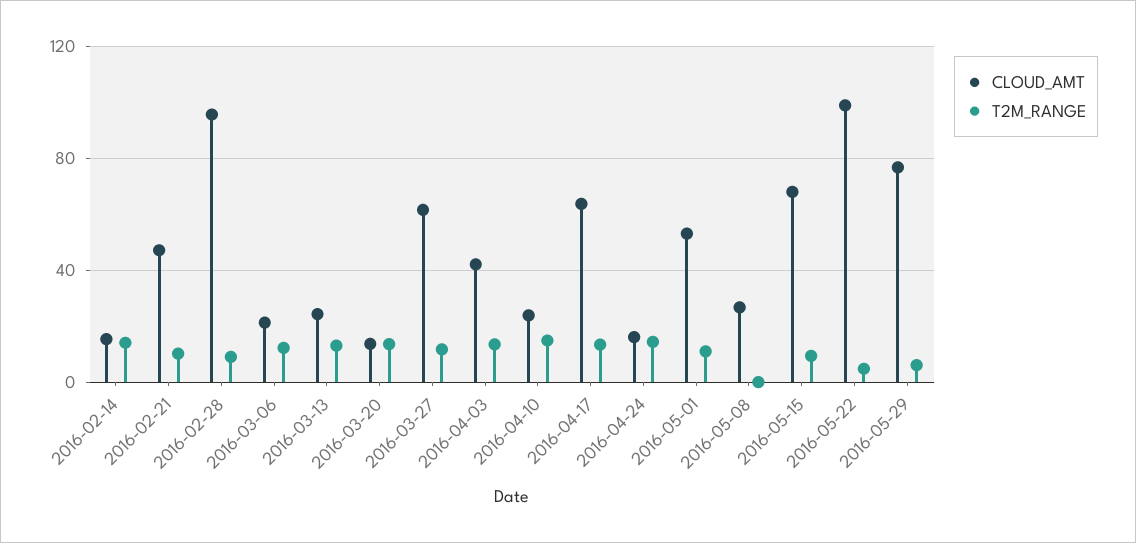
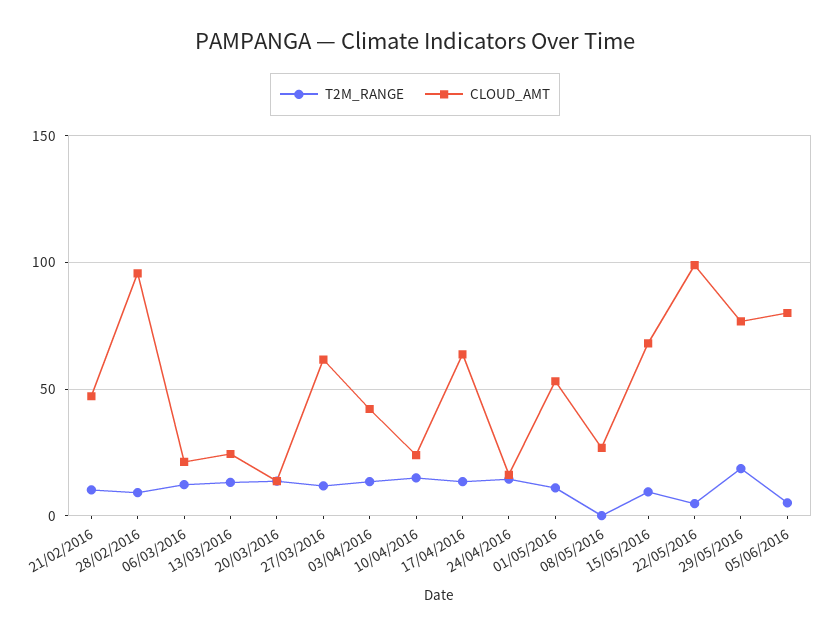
CLOUD_AMT, 2016-02-14: 15 -> none
T2M_RANGE, 2016-02-14: 15 -> none
T2M_RANGE, 2016-05-29: 5 -> 20
T2M_RANGE, 05/06/2016: none -> 5
CLOUD_AMT, 05/06/2016: none -> 80

